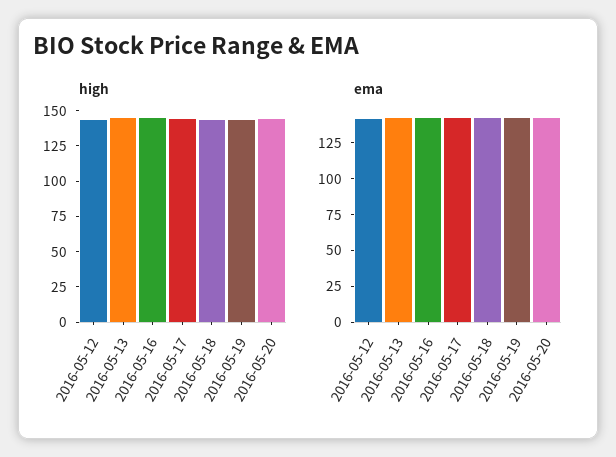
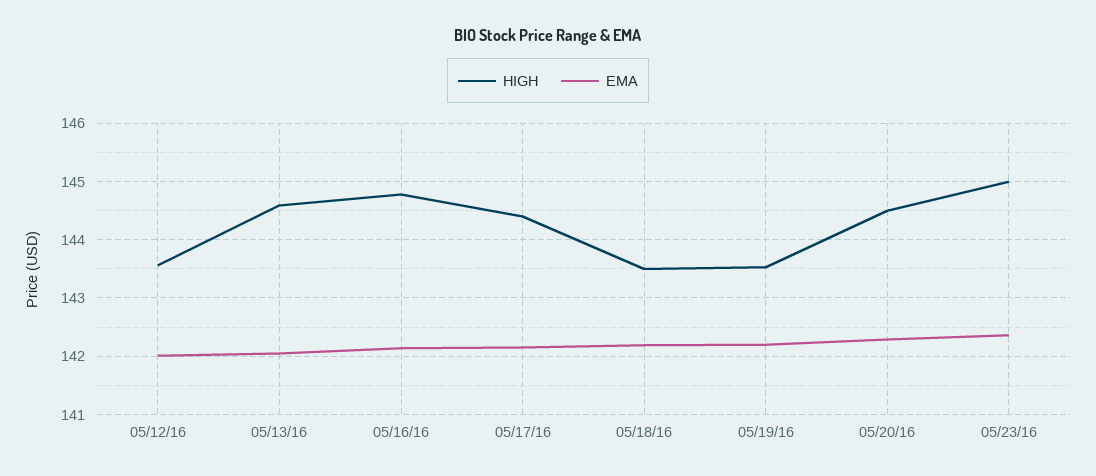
high, 05/23/16: none -> 145
ema, 05/23/16: none -> 142.4

